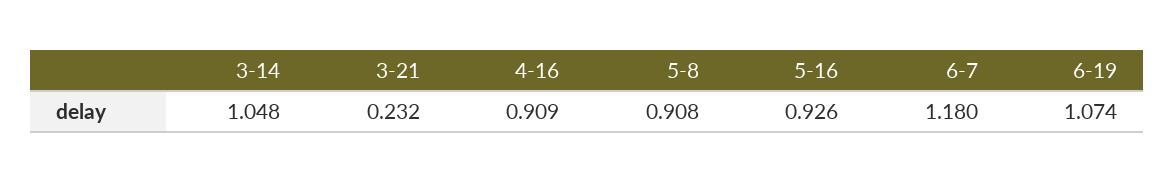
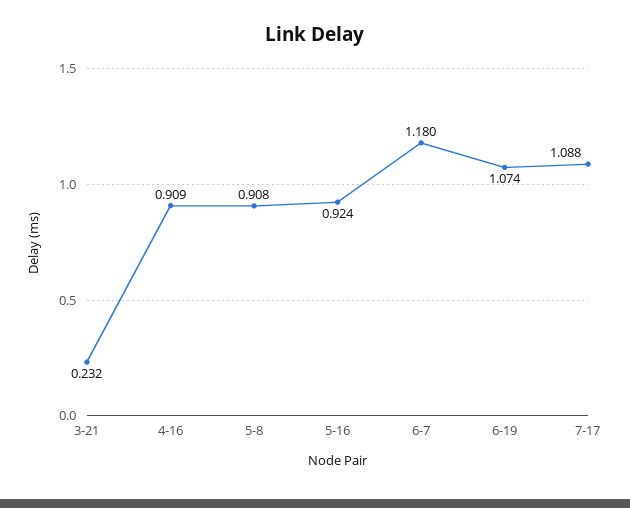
3-14: 1.048 -> none
5-16: 0.926 -> 0.924
7-17: none -> 1.088

